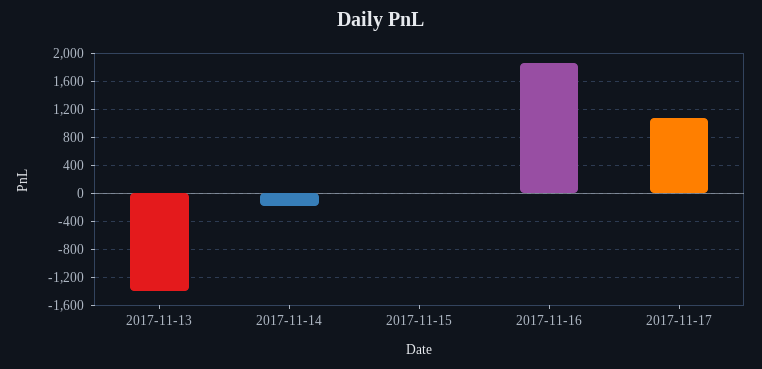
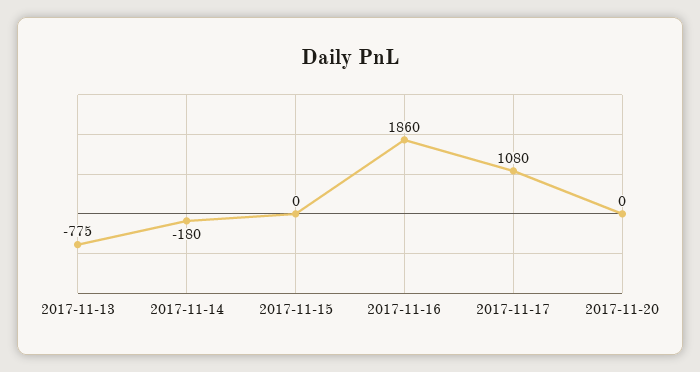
2017-11-13: -1400 -> -775
2017-11-20: none -> 0

